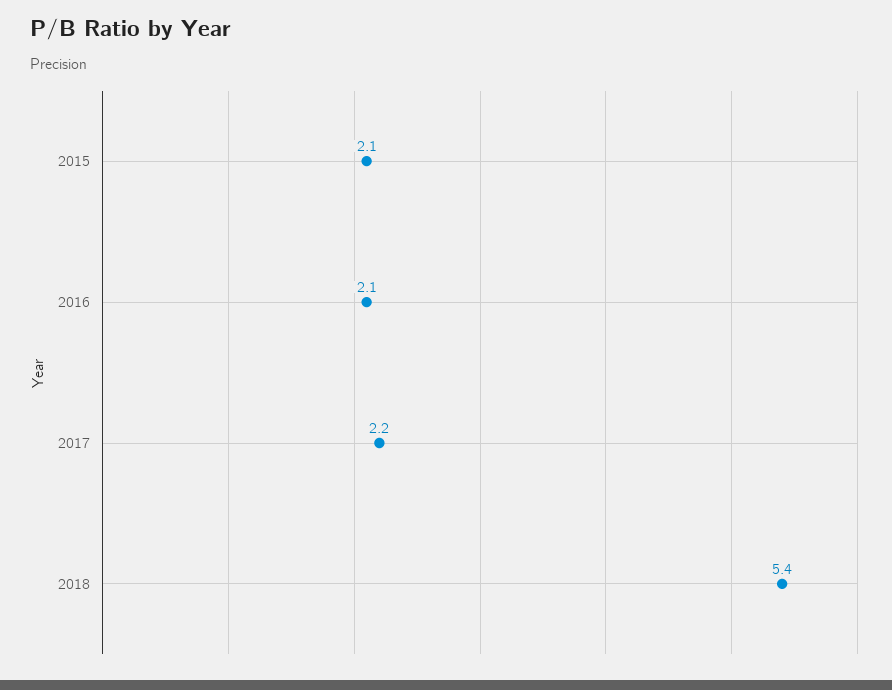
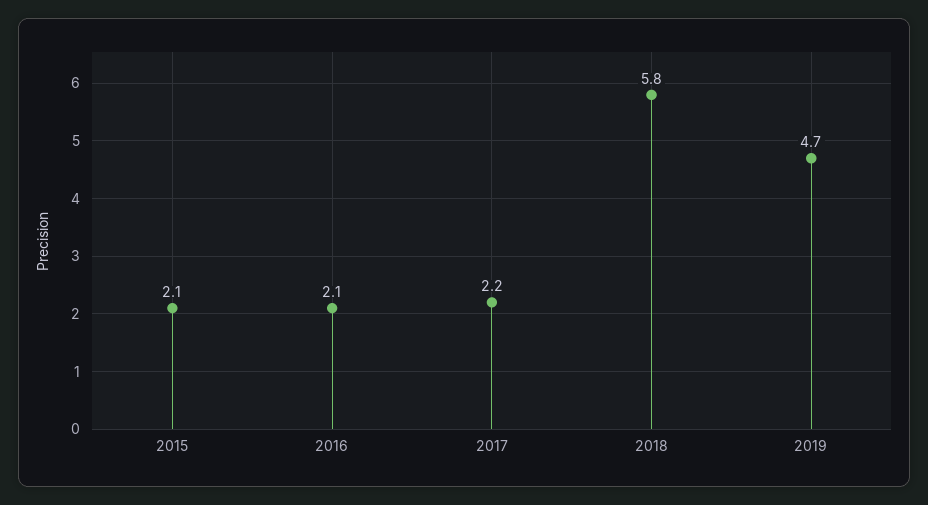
2018: 5.4 -> 5.8
2019: none -> 4.7

